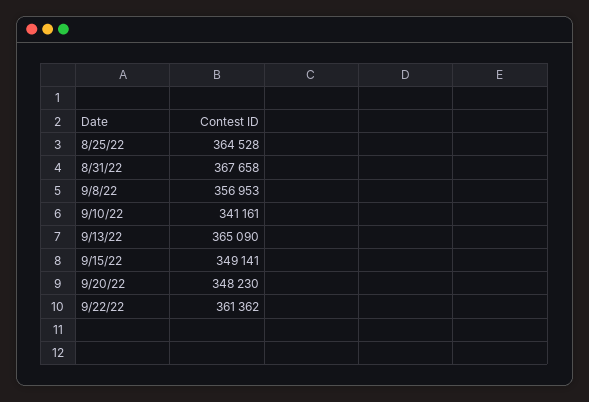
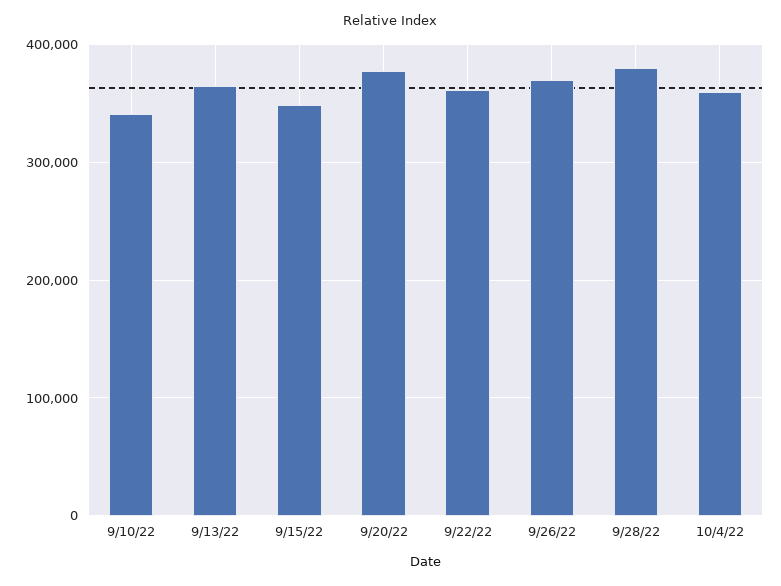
8/25/22: 364528 -> none
8/31/22: 367658 -> none
9/8/22: 356953 -> none
9/20/22: 348230 -> 380000
9/26/22: none -> 370000
9/28/22: none -> 380000
10/4/22: none -> 360000

